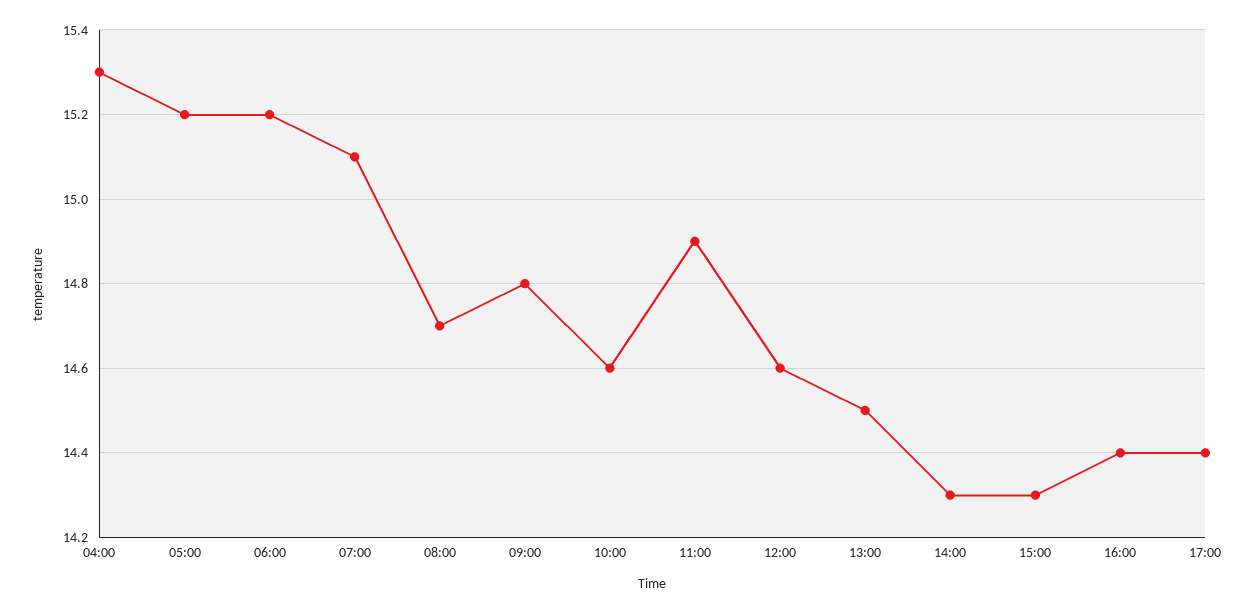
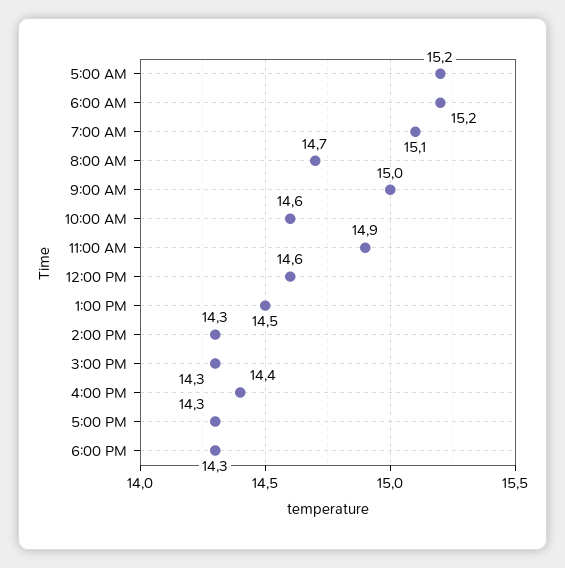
04:00: 15.3 -> none
09:00: 14.8 -> 15
17:00: 14.4 -> 14.3
6:00 PM: none -> 14.3

